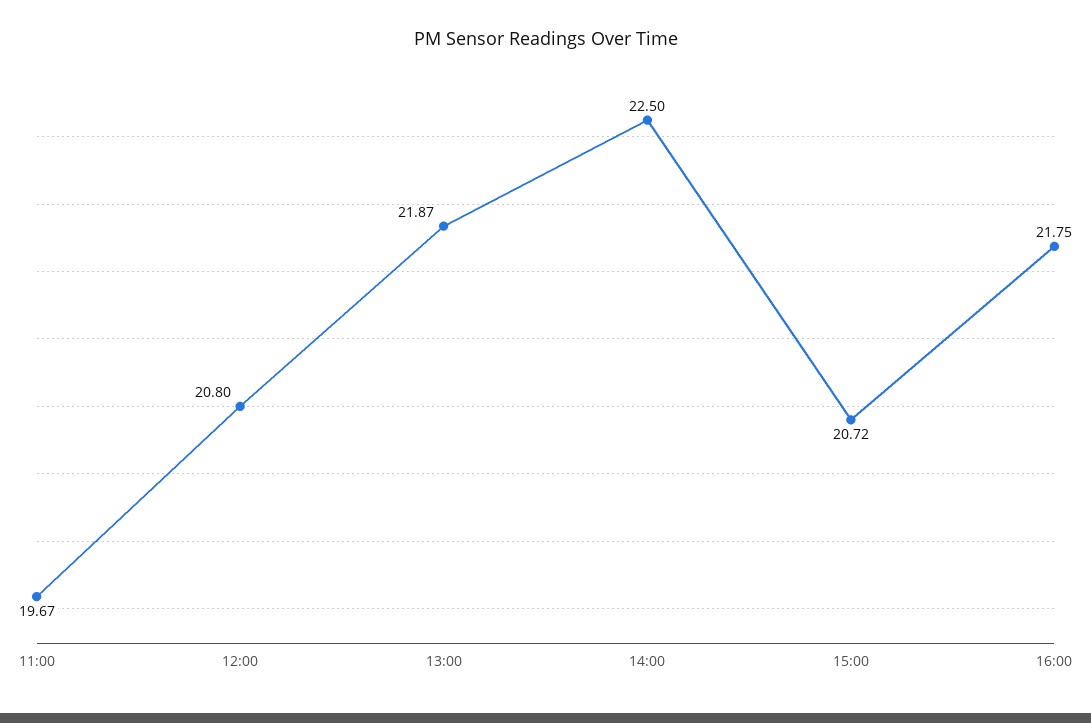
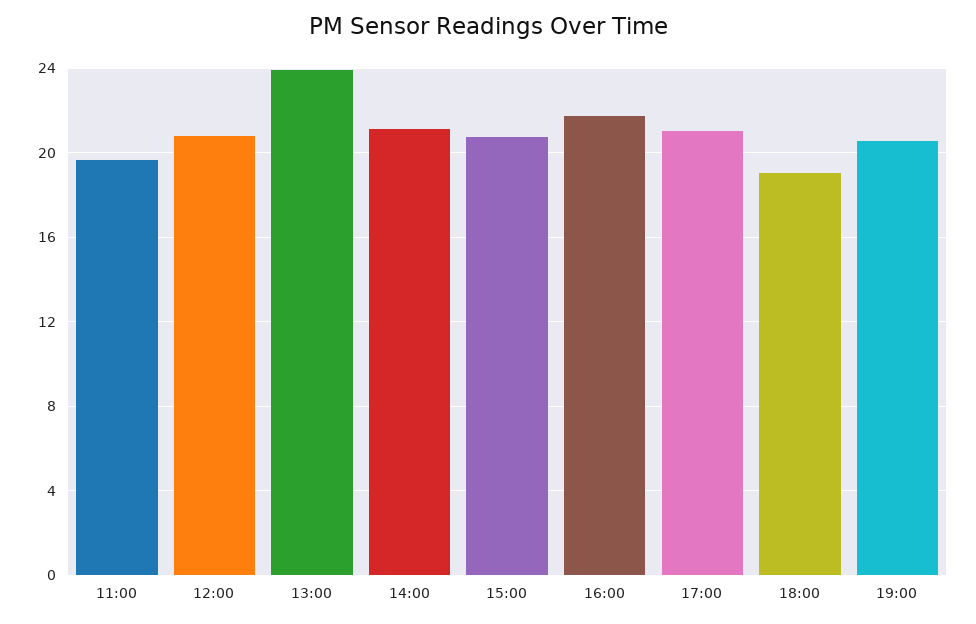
13:00: 21.87 -> 24
14:00: 22.5 -> 21
17:00: none -> 21
18:00: none -> 19
19:00: none -> 20.5

